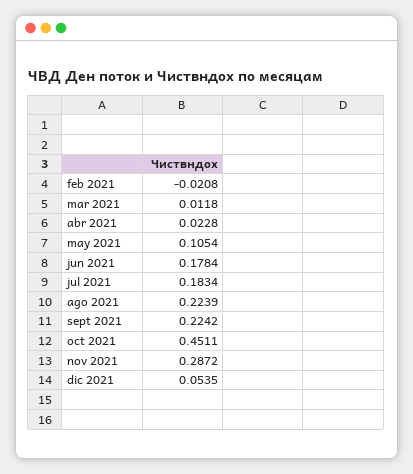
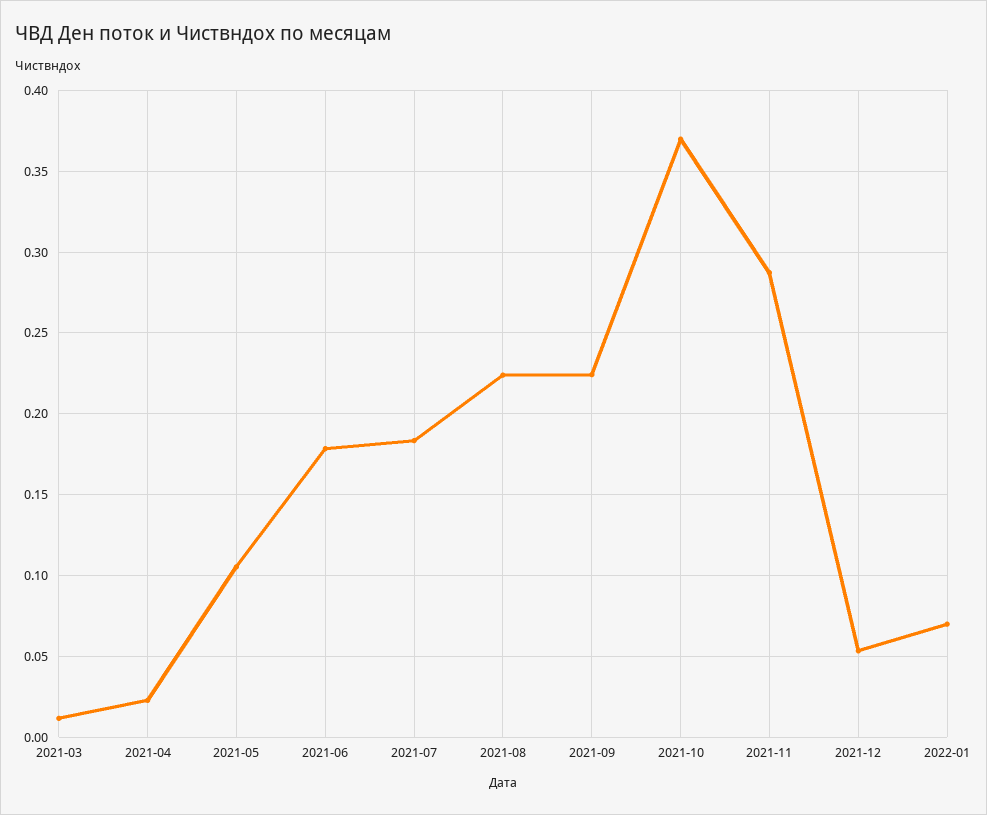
feb 2021: -0.0208 -> none
oct 2021: 0.4511 -> 0.37
2022-01: none -> 0.07

